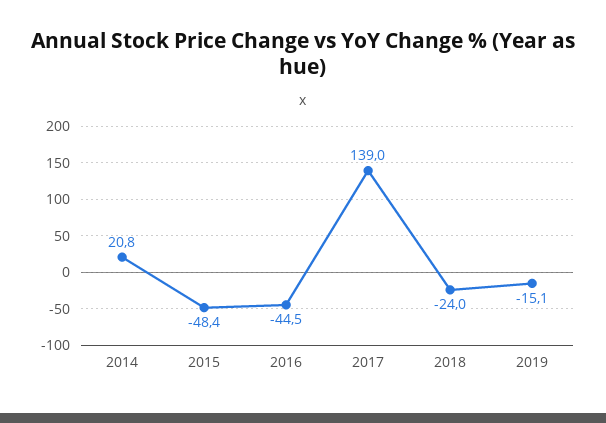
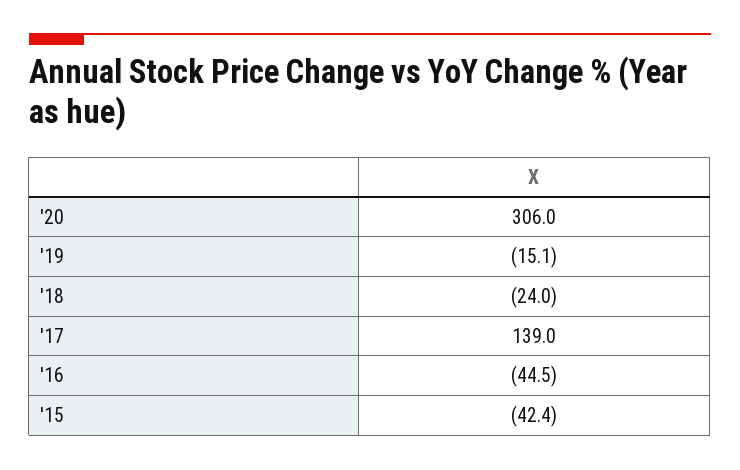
2014: 20.8 -> none
2015: -48.4 -> -42.4
'20: none -> 306

